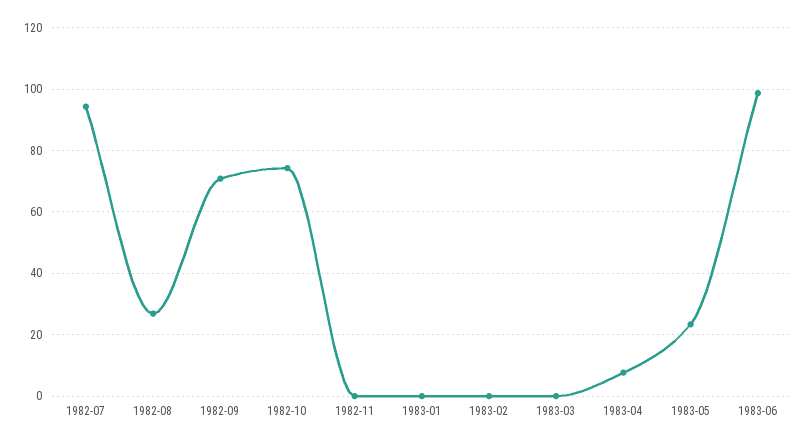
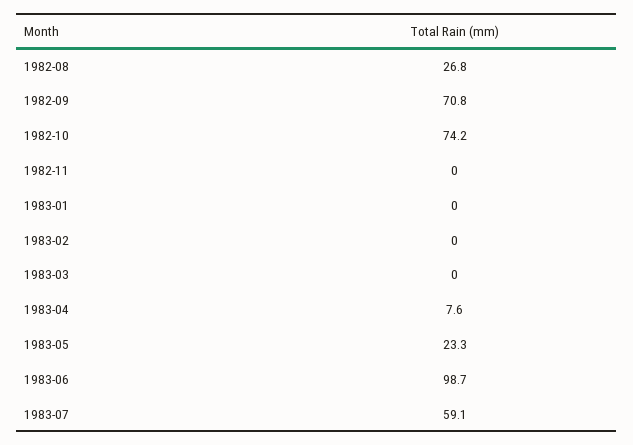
1982-07: 94 -> none
1983-07: none -> 59.1

